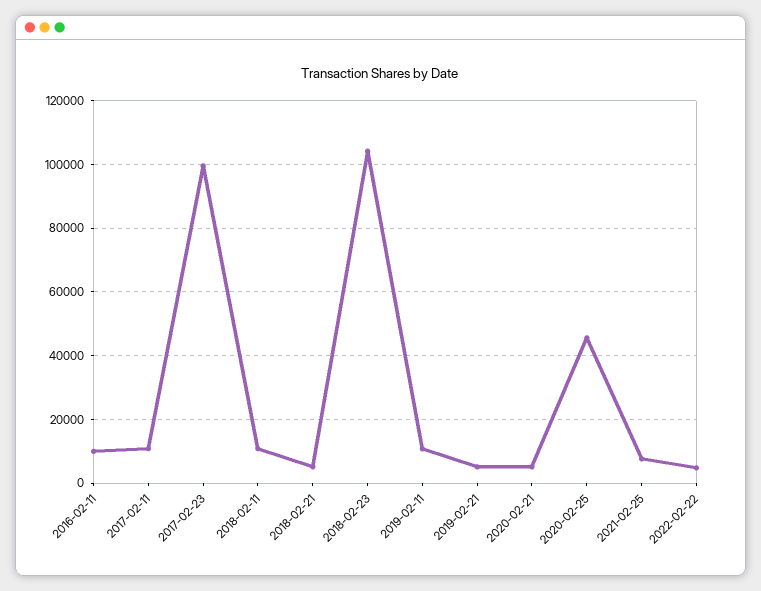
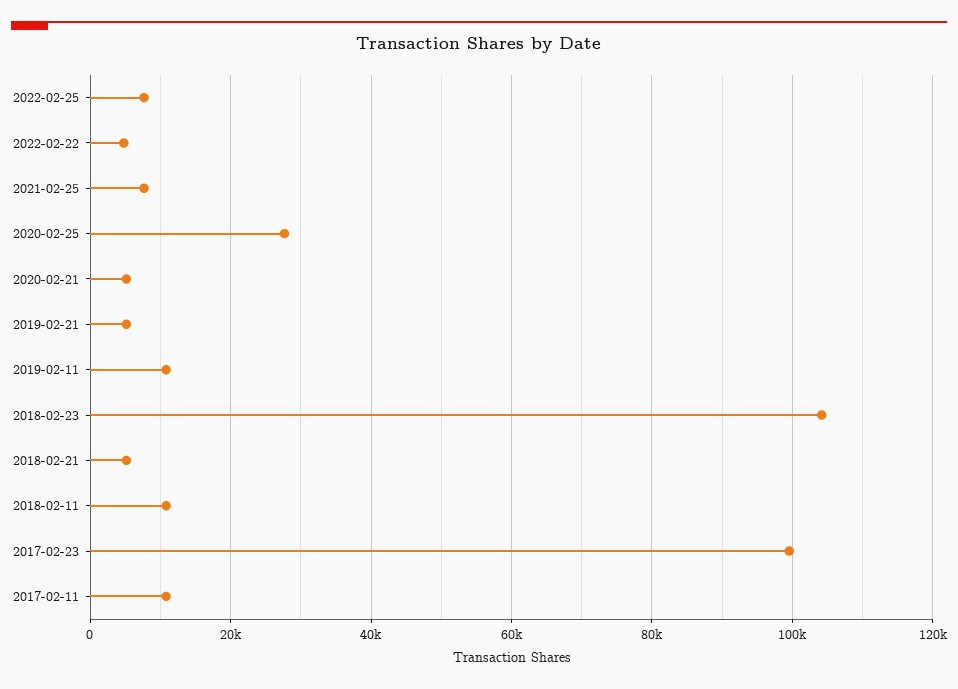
2016-02-11: 10000 -> none
2020-02-25: 46000 -> 28000
2022-02-25: none -> 8000

